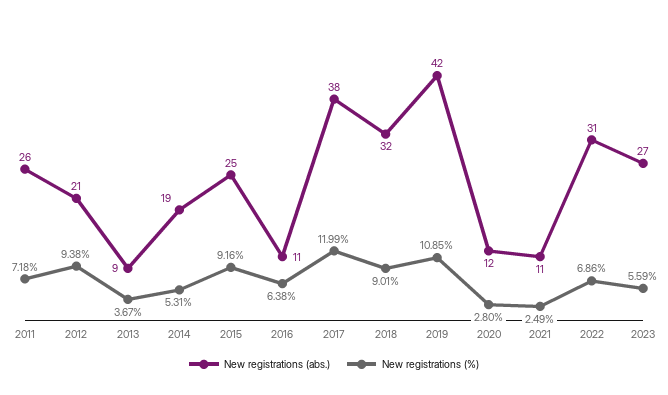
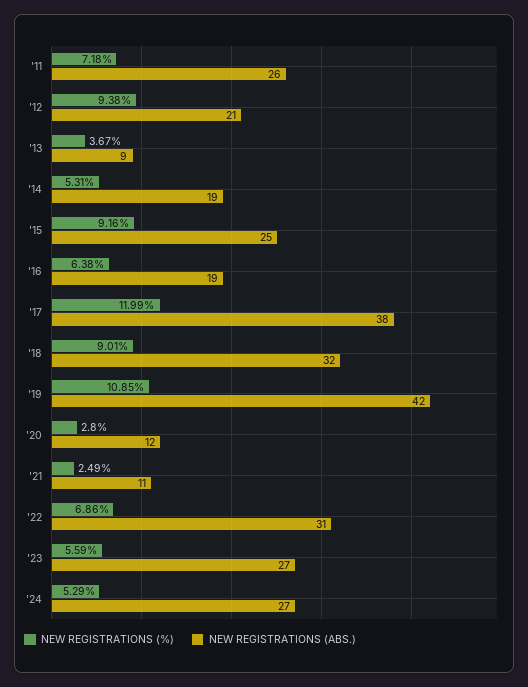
New registrations (abs.), 2016: 11 -> 19
New registrations (%), '24: none -> 5.29
New registrations (abs.), '24: none -> 27

